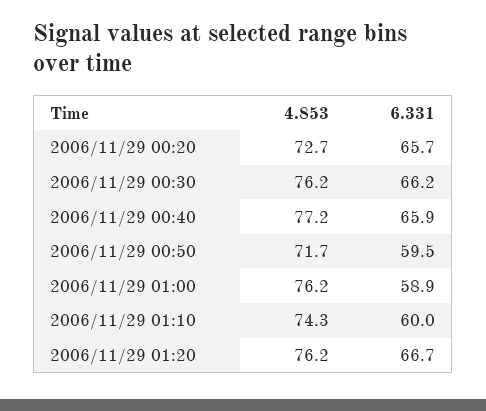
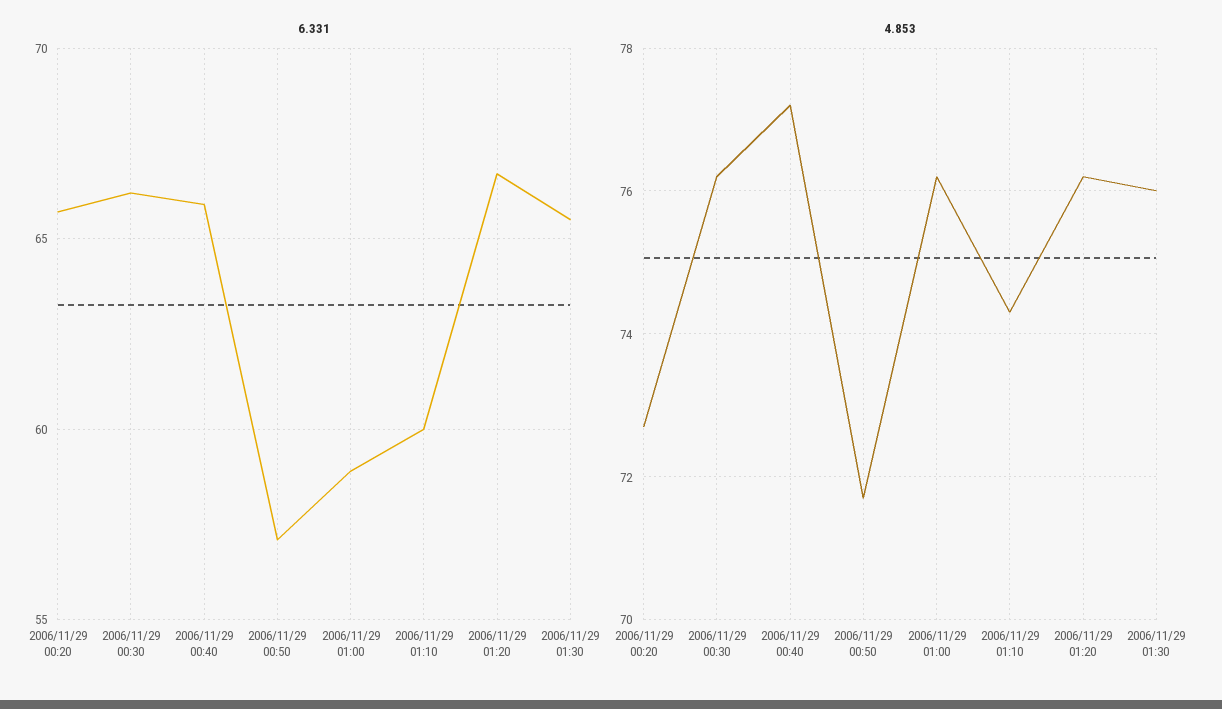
6.331, 2006/11/29 00:50: 59.5 -> 57
6.331, 2006/11/29 01:30: none -> 65.5
4.853, 2006/11/29 01:30: none -> 76

